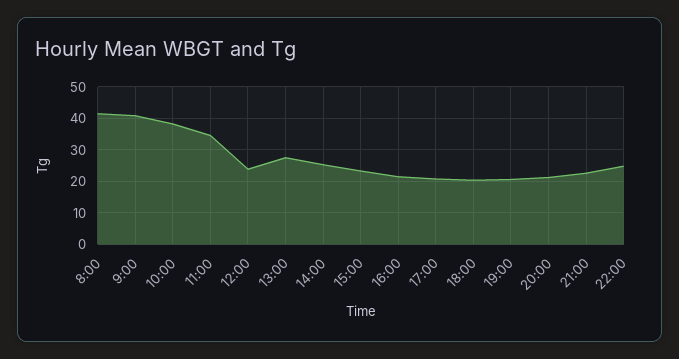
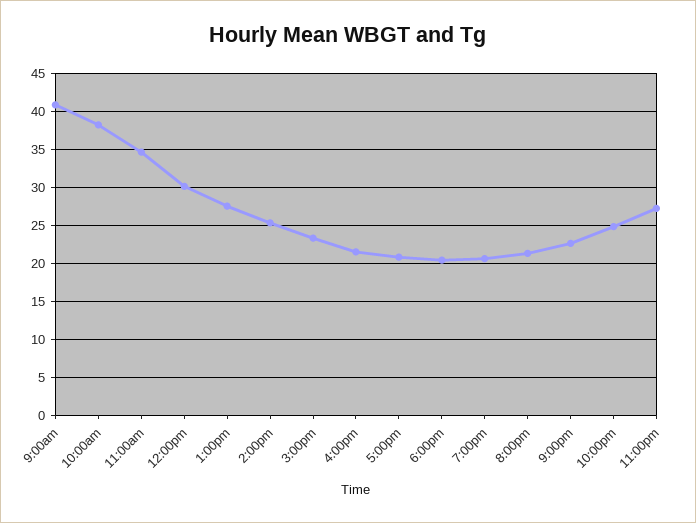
8:00: 42 -> none
12:00: 24 -> 30
11:00pm: none -> 27

